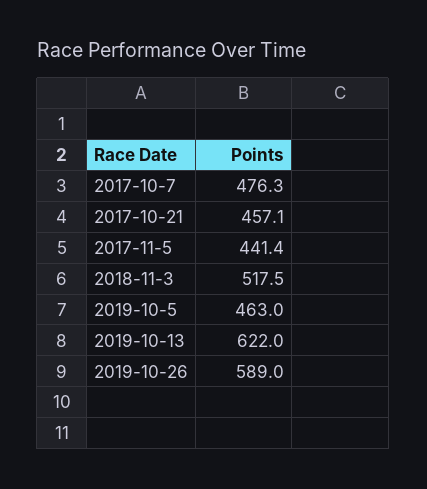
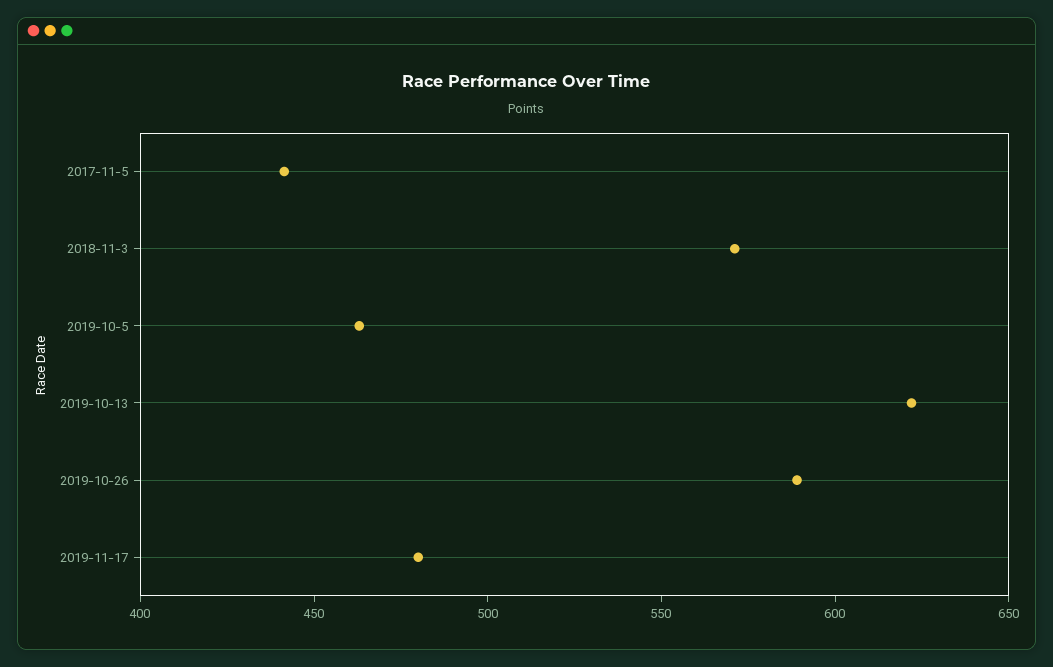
2017-10-7: 476.3 -> none
2017-10-21: 457.1 -> none
2018-11-3: 517.5 -> 570
2019-11-17: none -> 480

